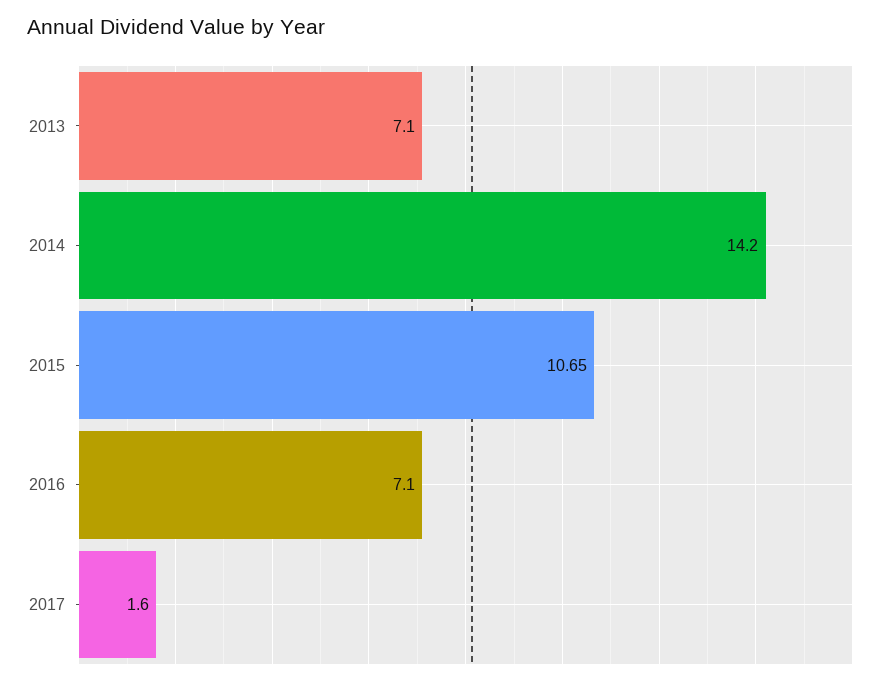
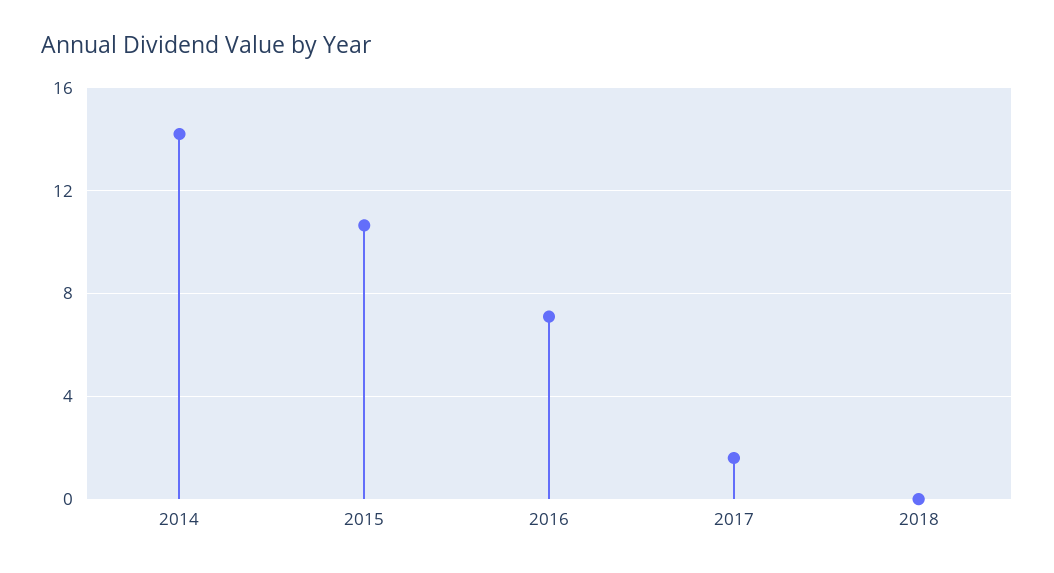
2013: 7.1 -> none
2018: none -> 0

